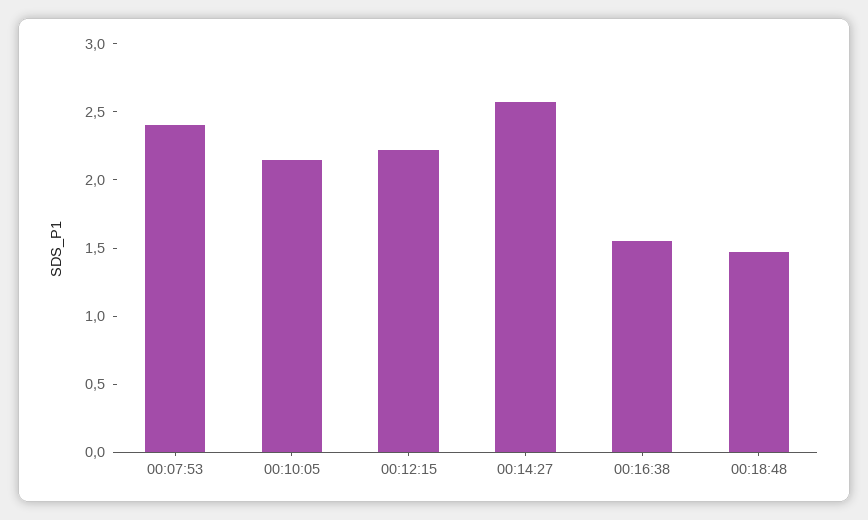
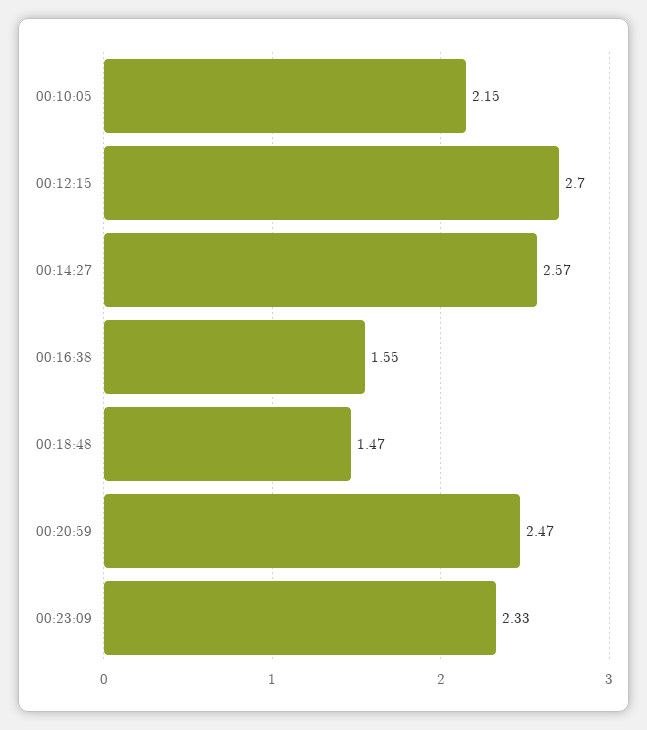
00:07:53: 2.4 -> none
00:12:15: 2.2 -> 2.7
00:20:59: none -> 2.47
00:23:09: none -> 2.33

